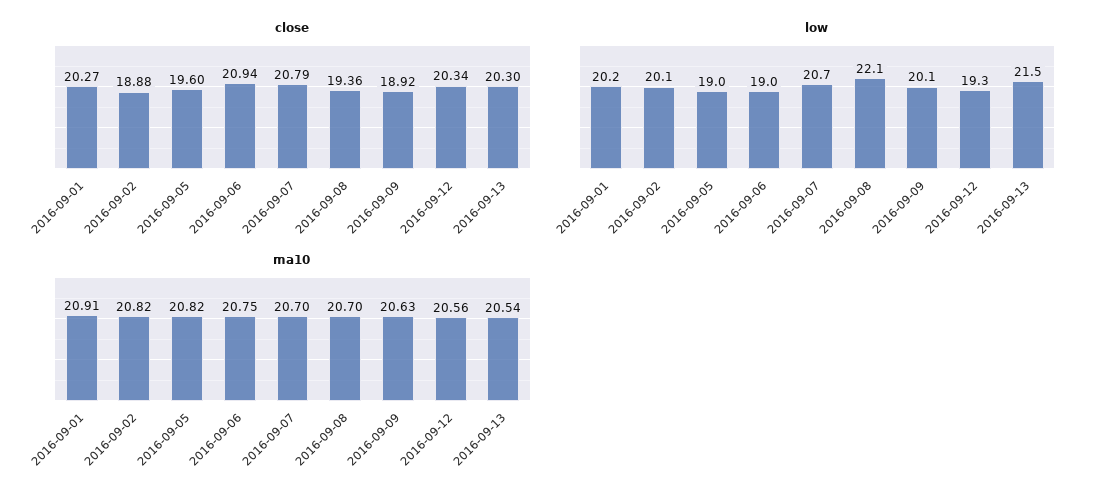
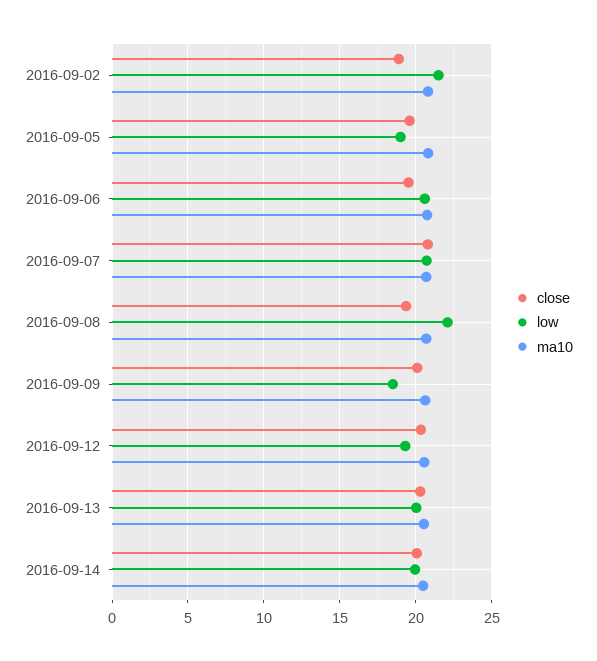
close, 2016-09-01: 20.27 -> none
close, 2016-09-06: 20.94 -> 19.5
close, 2016-09-09: 18.92 -> 20
low, 2016-09-01: 20.2 -> none
low, 2016-09-02: 20.1 -> 21.5
low, 2016-09-06: 19 -> 20.5
low, 2016-09-09: 20.1 -> 18.5
low, 2016-09-13: 21.5 -> 20
ma10, 2016-09-01: 20.91 -> none
close, 2016-09-14: none -> 20
low, 2016-09-14: none -> 20
ma10, 2016-09-14: none -> 20.5

